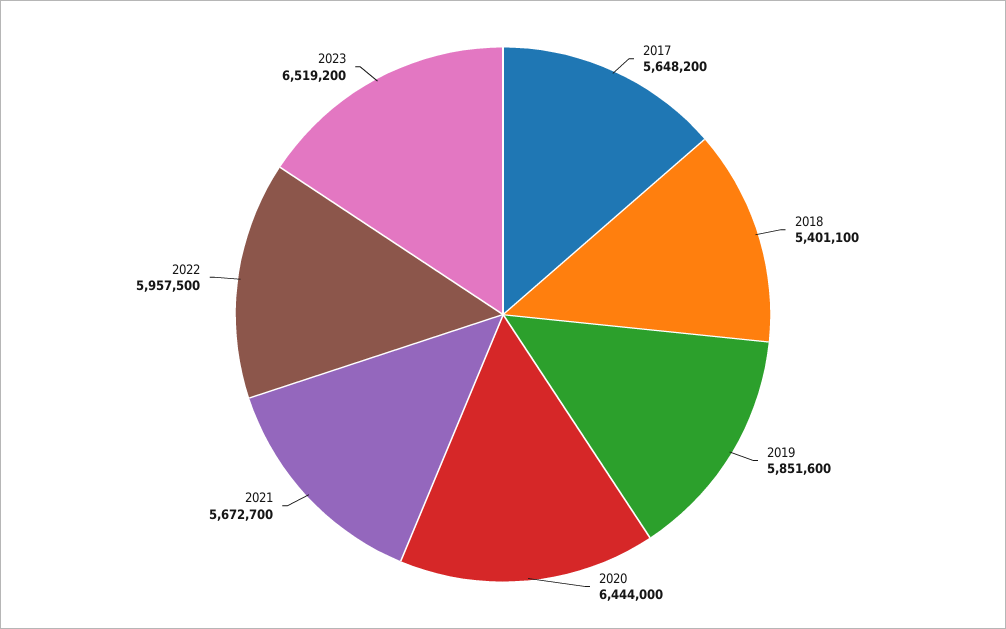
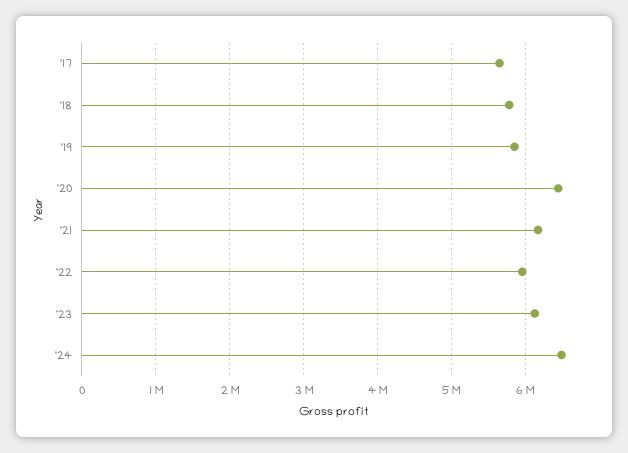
2018: 5401100 -> 5800000
2021: 5672700 -> 6200000
2023: 6519200 -> 6100000
'24: none -> 6500000

